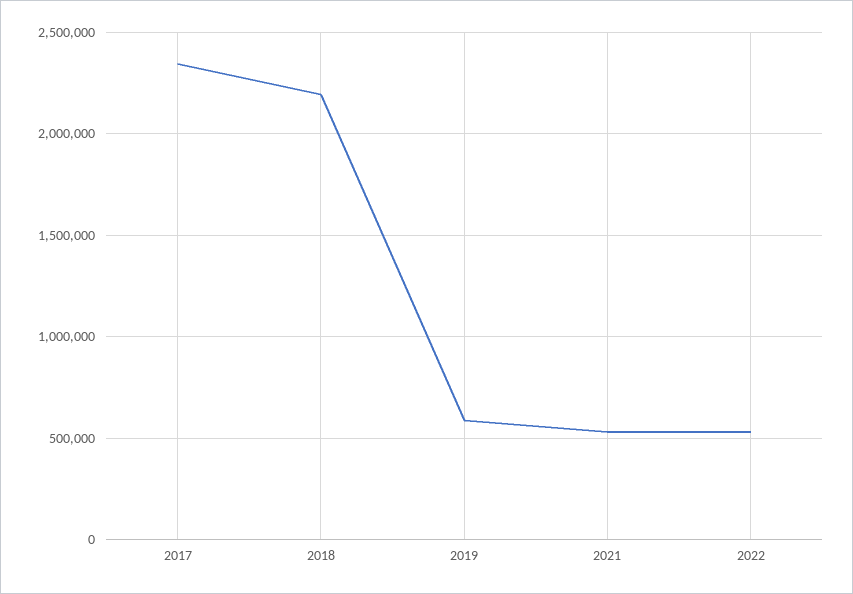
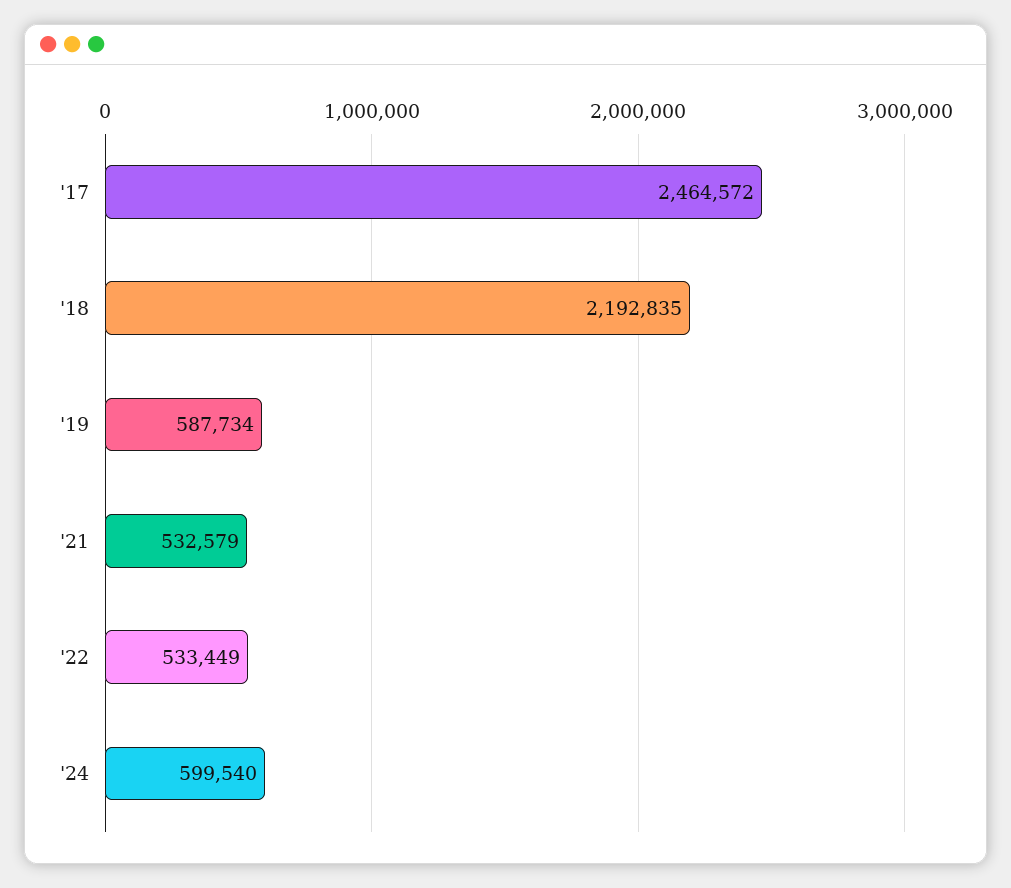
2017: 2350000 -> 2464572
'24: none -> 599540

